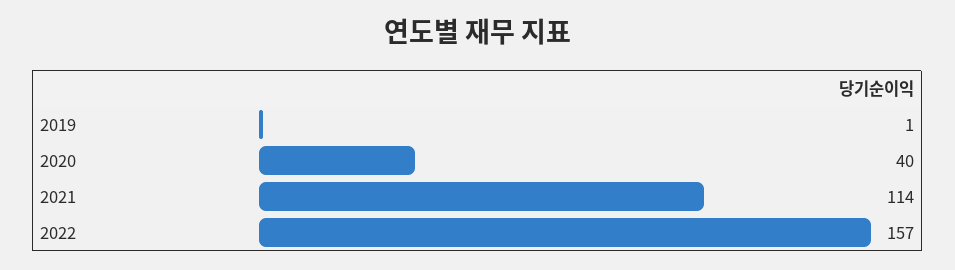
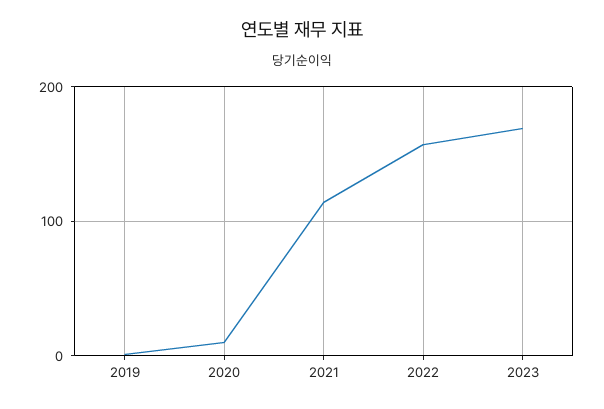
2020: 40 -> 10
2023: none -> 170

